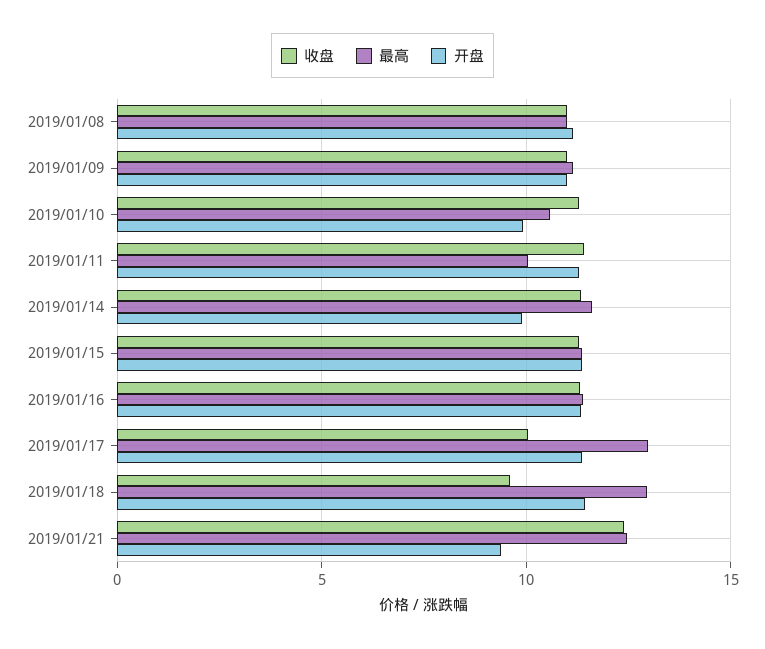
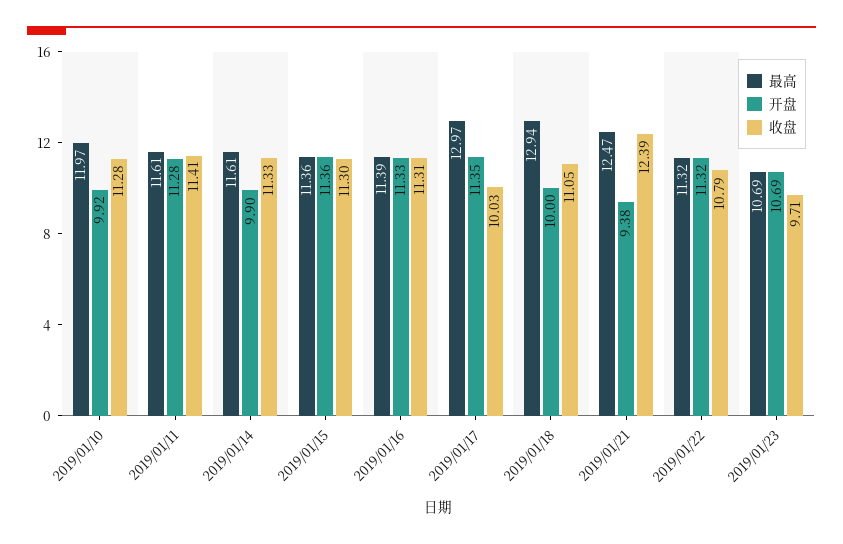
收盘, 2019/01/08: 11 -> none
最高, 2019/01/08: 11 -> none
开盘, 2019/01/08: 11 -> none
收盘, 2019/01/09: 11 -> none
最高, 2019/01/09: 11 -> none
开盘, 2019/01/09: 11 -> none
最高, 2019/01/10: 10.5 -> 11.97
最高, 2019/01/11: 10 -> 11.61
收盘, 2019/01/18: 9.5 -> 11.05
开盘, 2019/01/18: 11.5 -> 10
最高, 2019/01/22: none -> 11.32
开盘, 2019/01/22: none -> 11.32
收盘, 2019/01/22: none -> 10.79
最高, 2019/01/23: none -> 10.69
开盘, 2019/01/23: none -> 10.69
收盘, 2019/01/23: none -> 9.71

